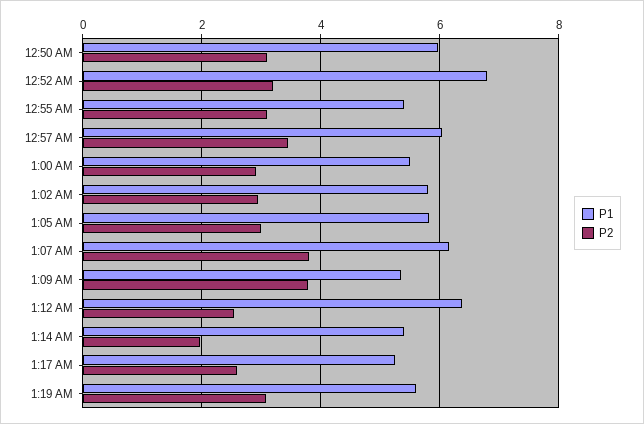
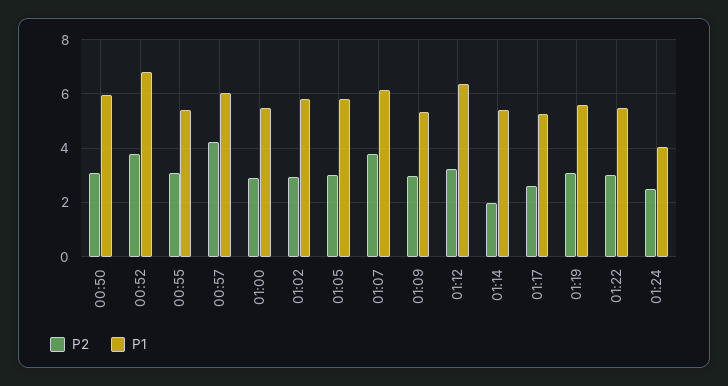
P2, 12:52 AM: 3.2 -> 3.75
P2, 12:57 AM: 3.4 -> 4.25
P2, 1:09 AM: 3.8 -> 3
P2, 1:12 AM: 2.6 -> 3.25
P2, 01:22: none -> 3
P1, 01:22: none -> 5.5
P2, 01:24: none -> 2.5
P1, 01:24: none -> 4

